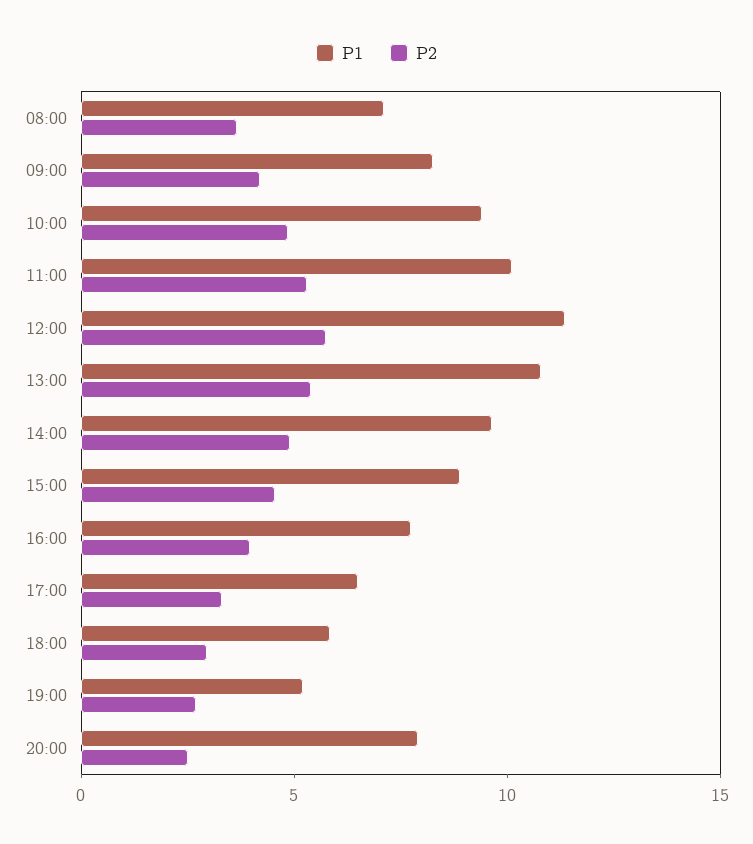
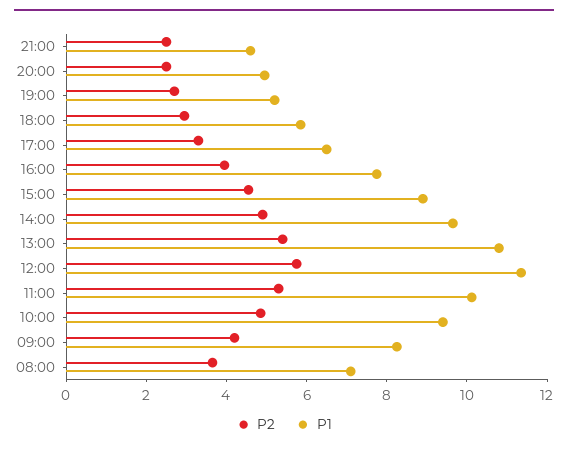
P1, 20:00: 8 -> 5
P2, 21:00: none -> 2.5
P1, 21:00: none -> 4.5

